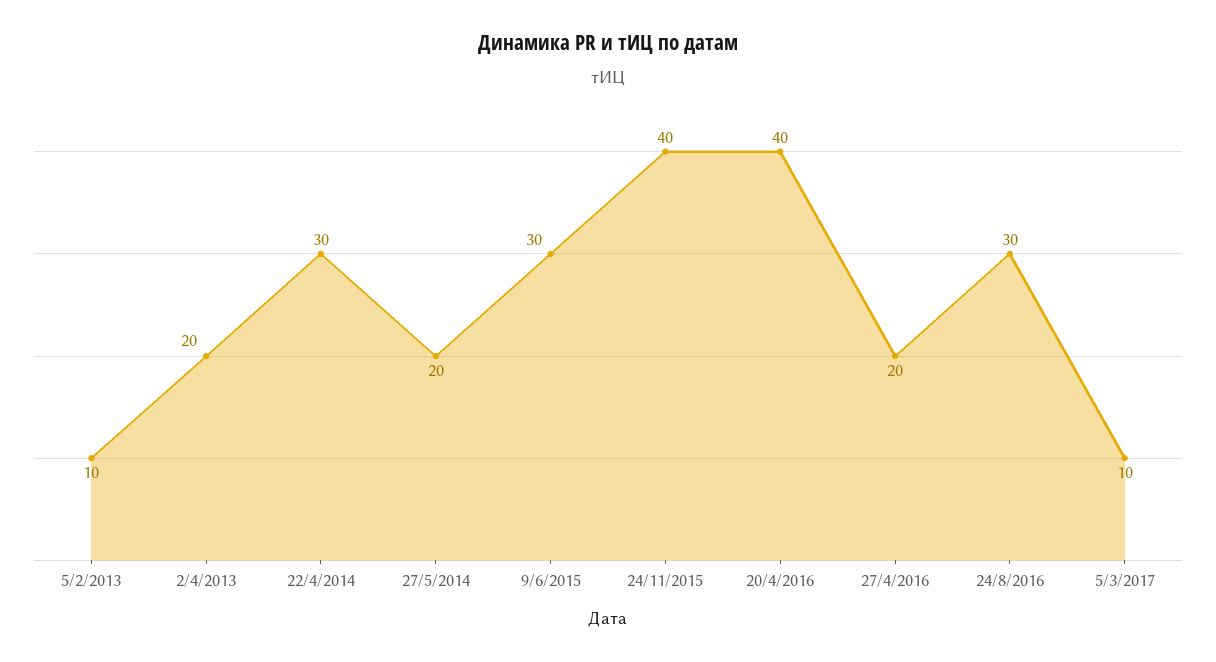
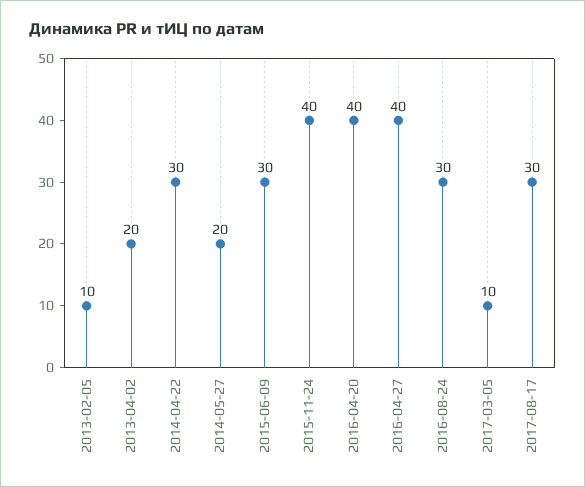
27/4/2016: 20 -> 40
2017-08-17: none -> 30

